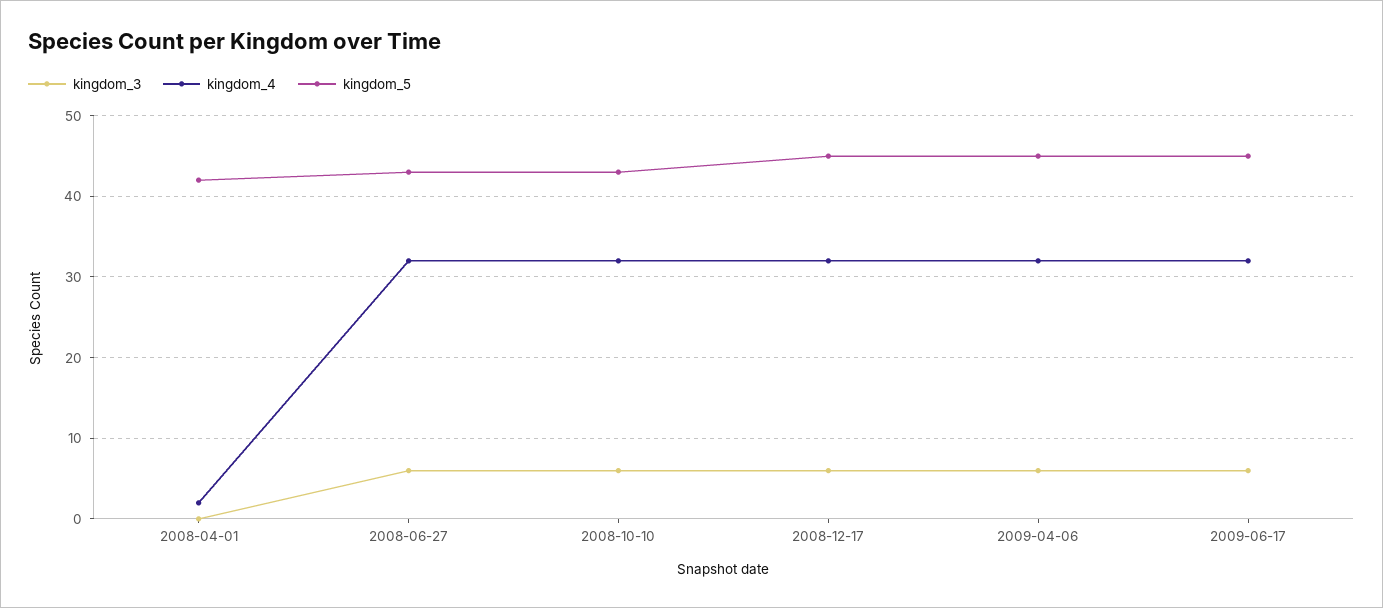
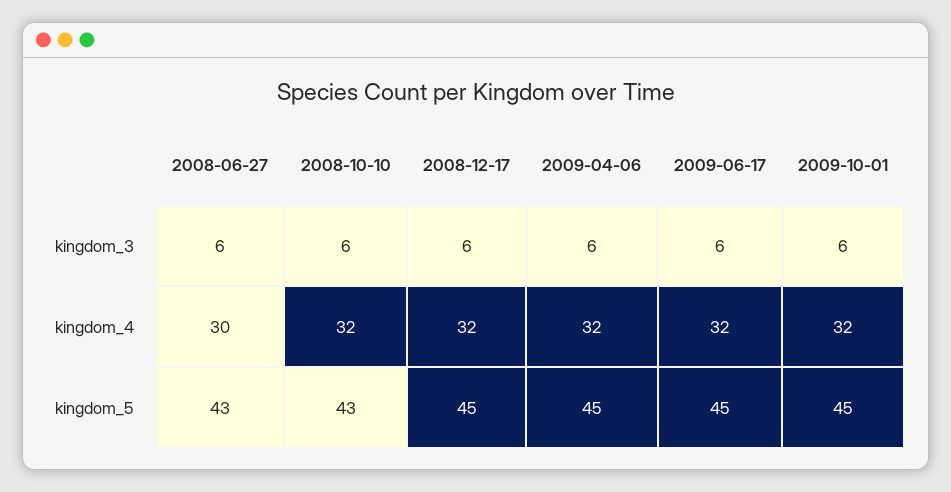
kingdom_3, 2008-04-01: 0 -> none
kingdom_4, 2008-04-01: 2 -> none
kingdom_5, 2008-04-01: 42 -> none
kingdom_4, 2008-06-27: 32 -> 30
kingdom_3, 2009-10-01: none -> 6
kingdom_4, 2009-10-01: none -> 32
kingdom_5, 2009-10-01: none -> 45

